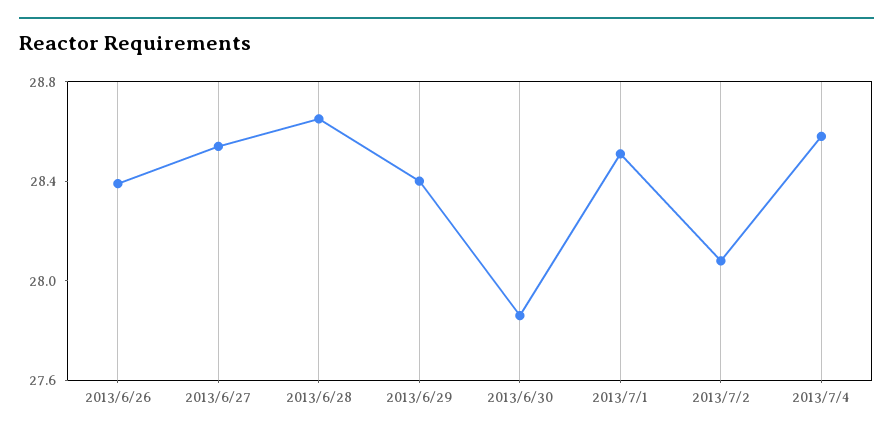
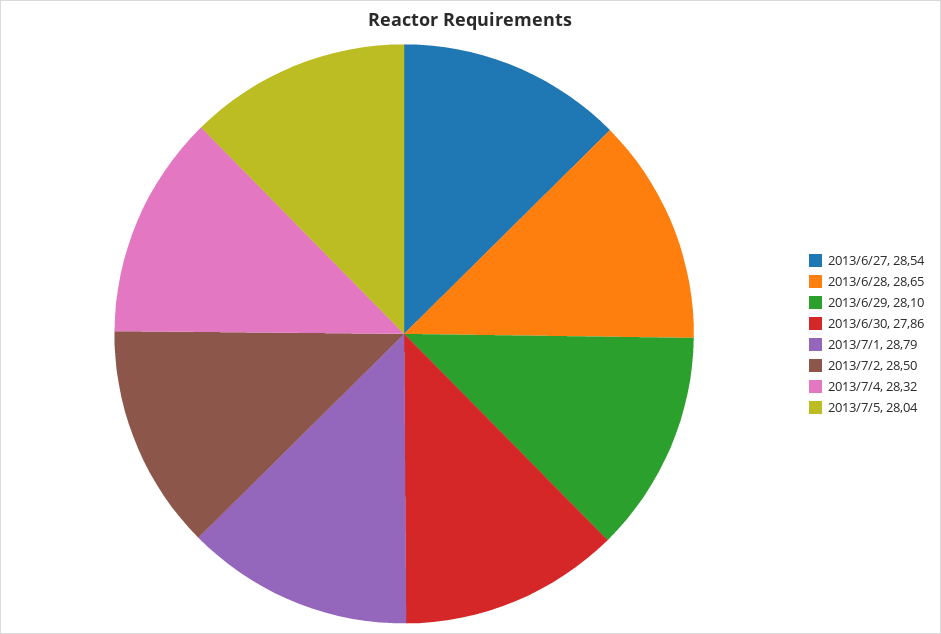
2013/6/26: 28.4 -> none
2013/6/29: 28.4 -> 28.1
2013/7/1: 28.5 -> 28.79
2013/7/2: 28.1 -> 28.5
2013/7/4: 28.6 -> 28.32
2013/7/5: none -> 28.04

